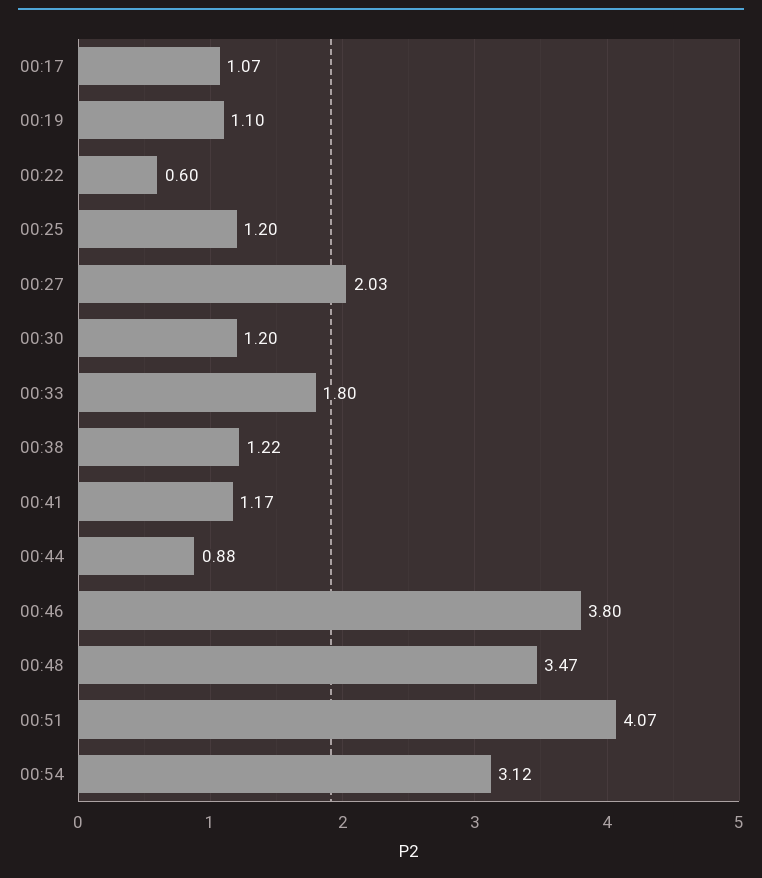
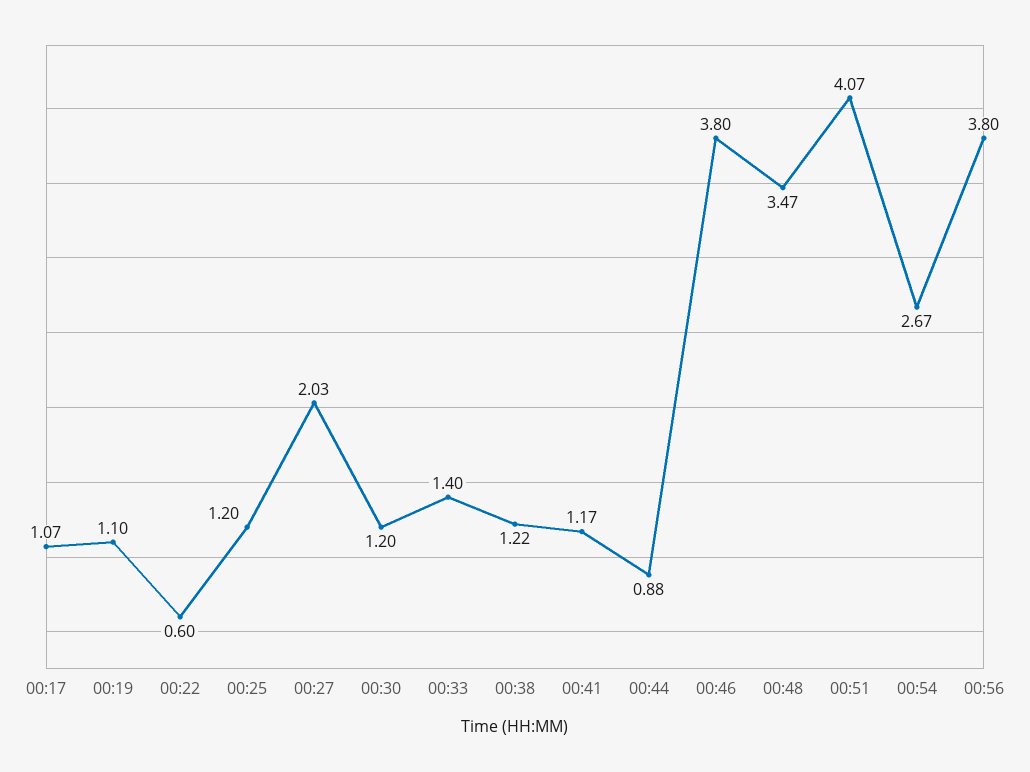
00:33: 1.8 -> 1.4
00:54: 3.12 -> 2.67
00:56: none -> 3.8

